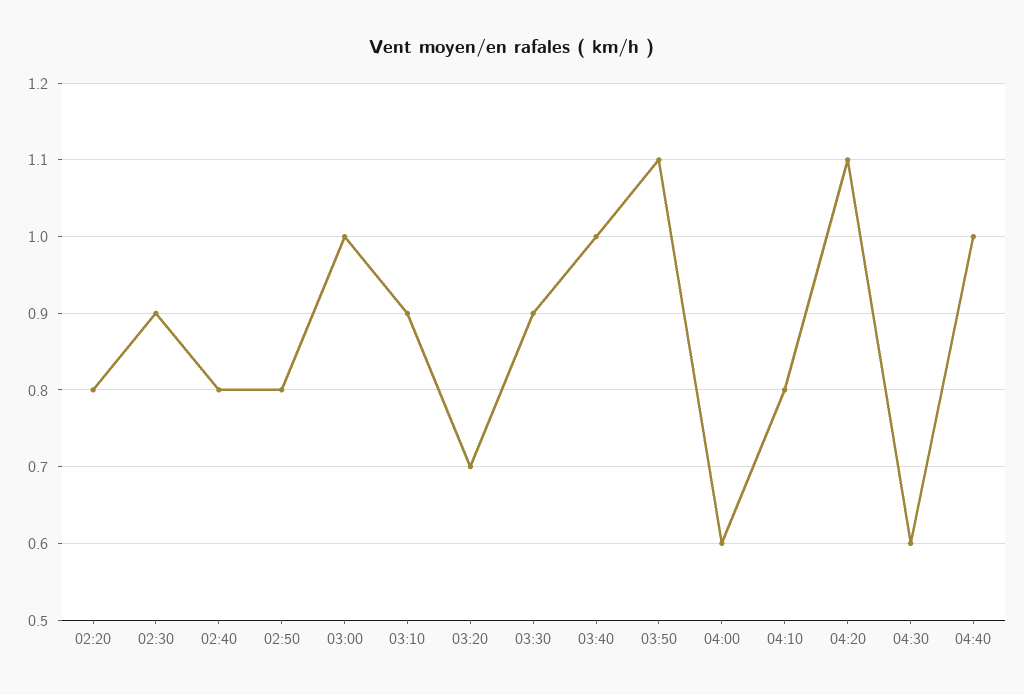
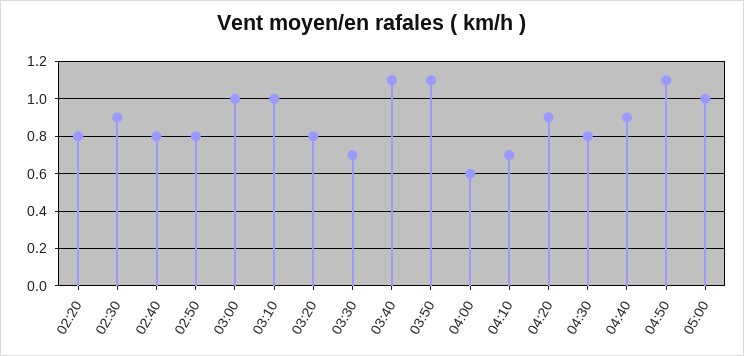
03:10: 0.9 -> 1
03:20: 0.7 -> 0.8
03:30: 0.9 -> 0.7
03:40: 1 -> 1.1
04:10: 0.8 -> 0.7
04:20: 1.1 -> 0.9
04:30: 0.6 -> 0.8
04:40: 1 -> 0.9
04:50: none -> 1.1
05:00: none -> 1

